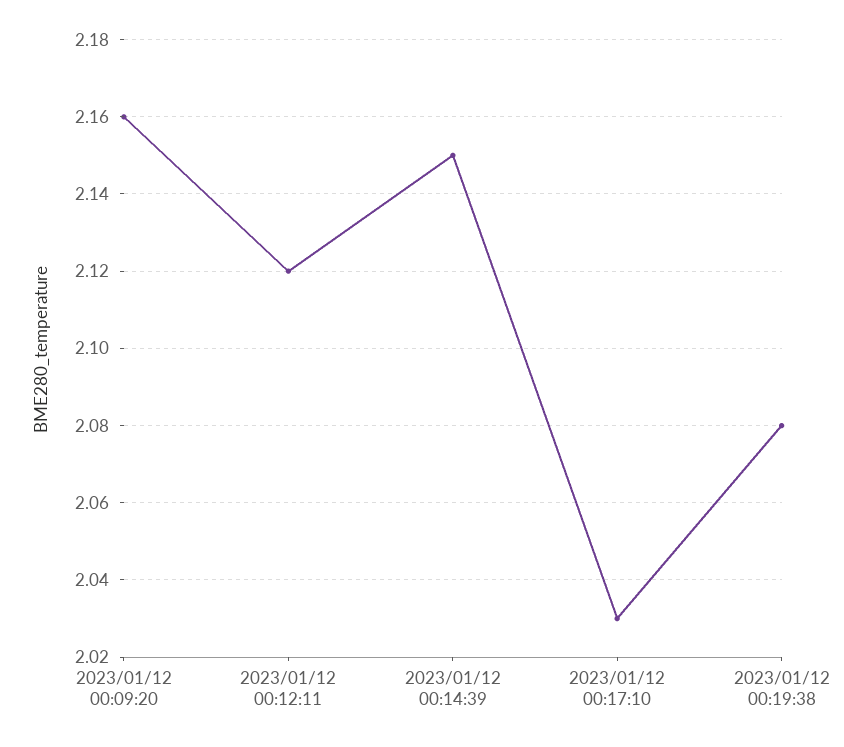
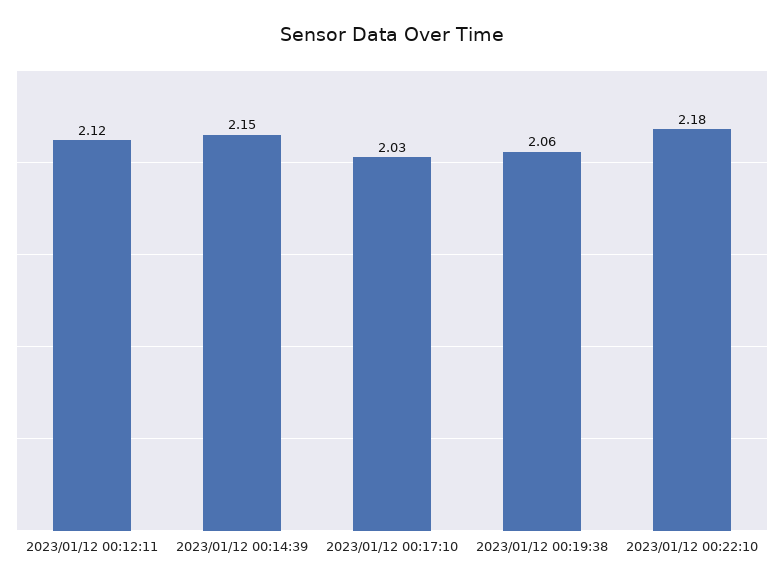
2023/01/12 00:09:20: 2.16 -> none
2023/01/12 00:19:38: 2.08 -> 2.06
2023/01/12 00:22:10: none -> 2.18

